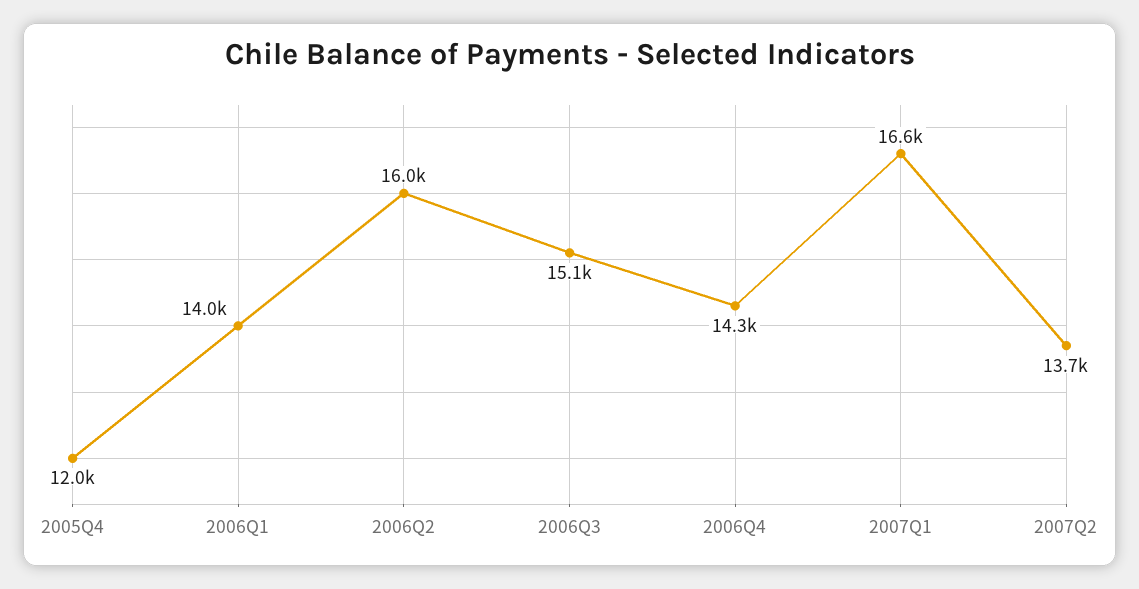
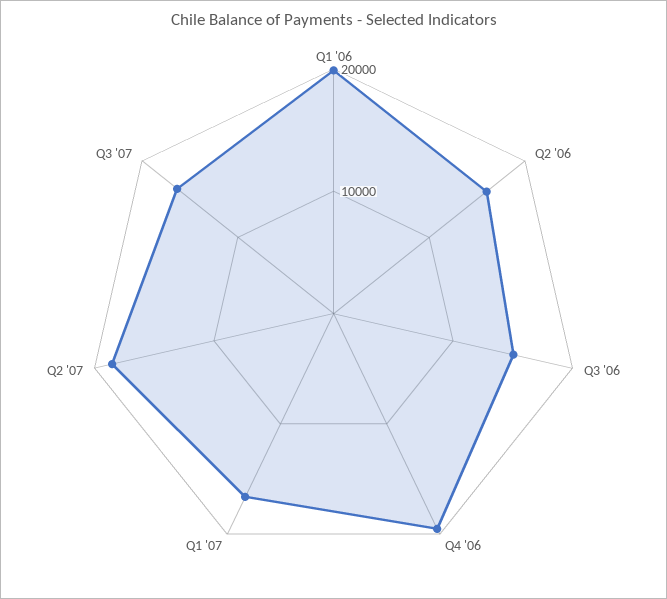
2005Q4: 12000 -> none
2006Q1: 14000 -> 20000
2006Q4: 14300 -> 20000
2007Q2: 13700 -> 18000
Q3 '07: none -> 16000

